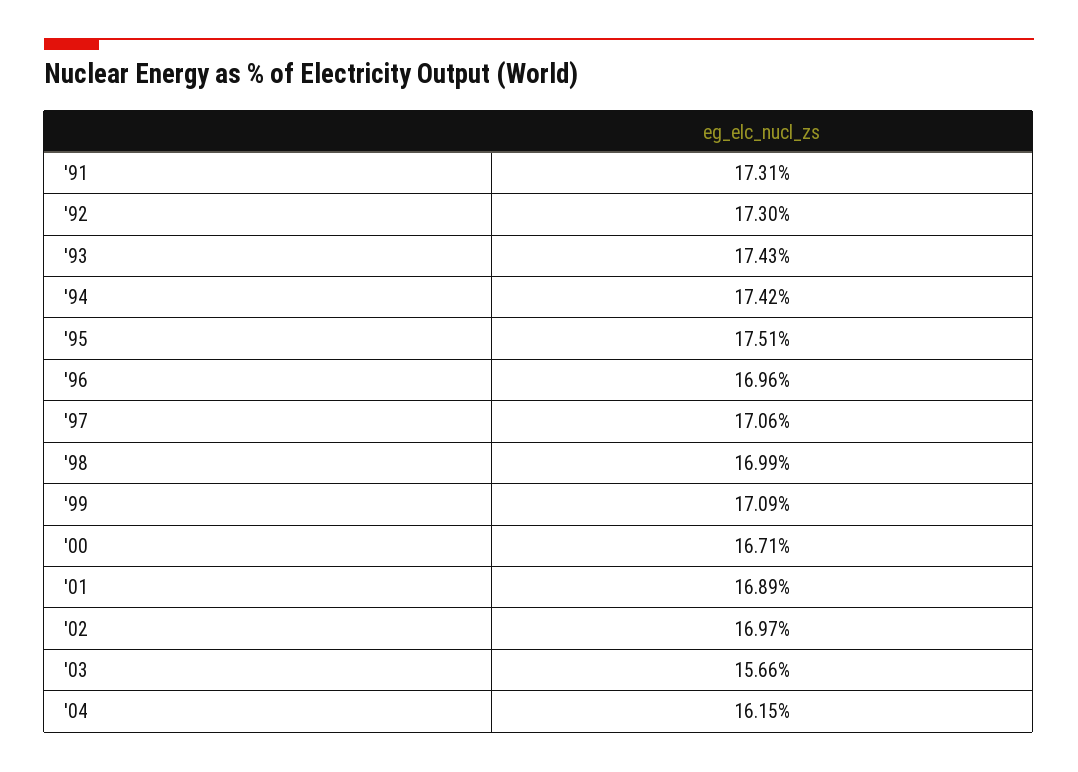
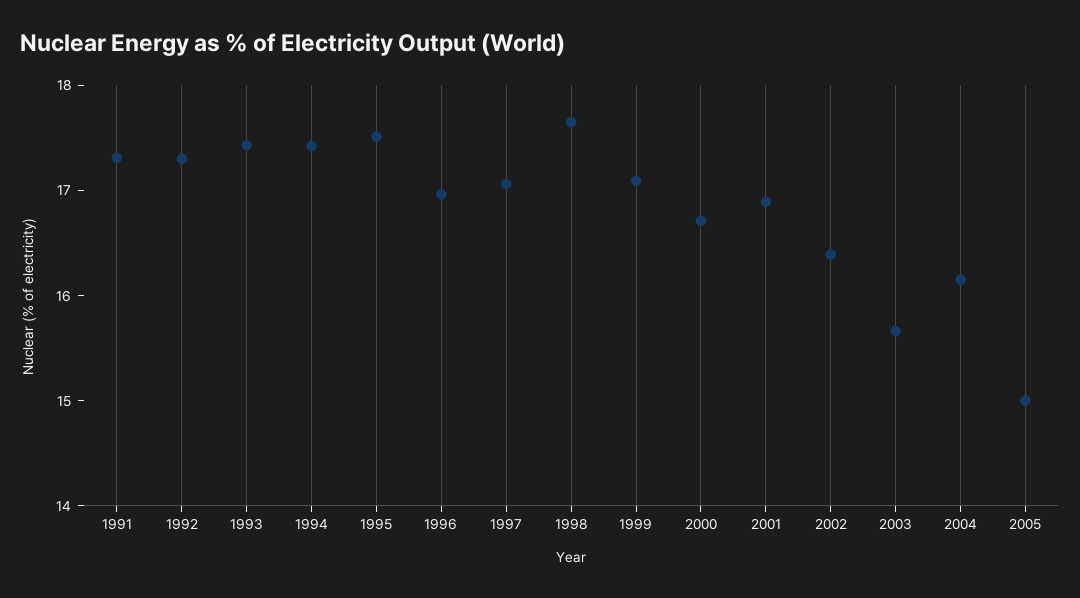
'98: 16.99 -> 17.6
'02: 16.97 -> 16.4
2005: none -> 15

